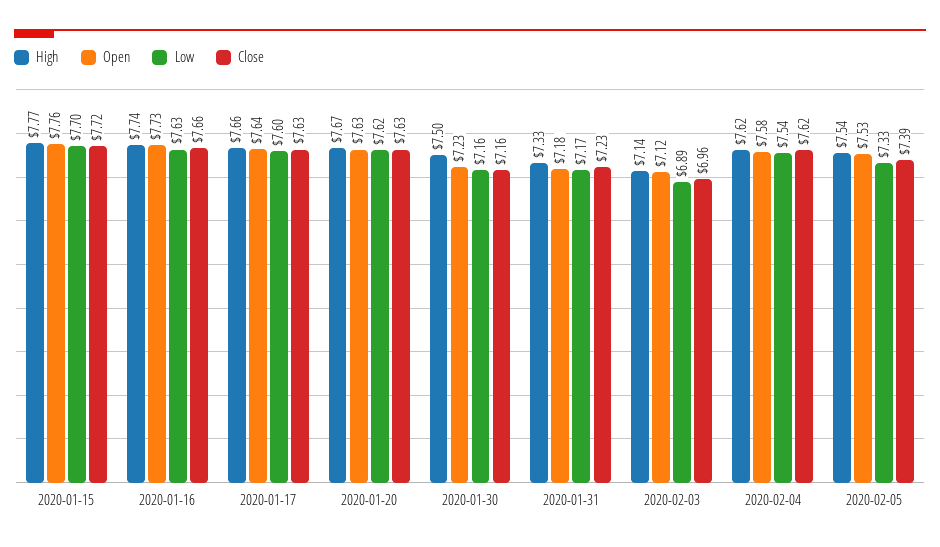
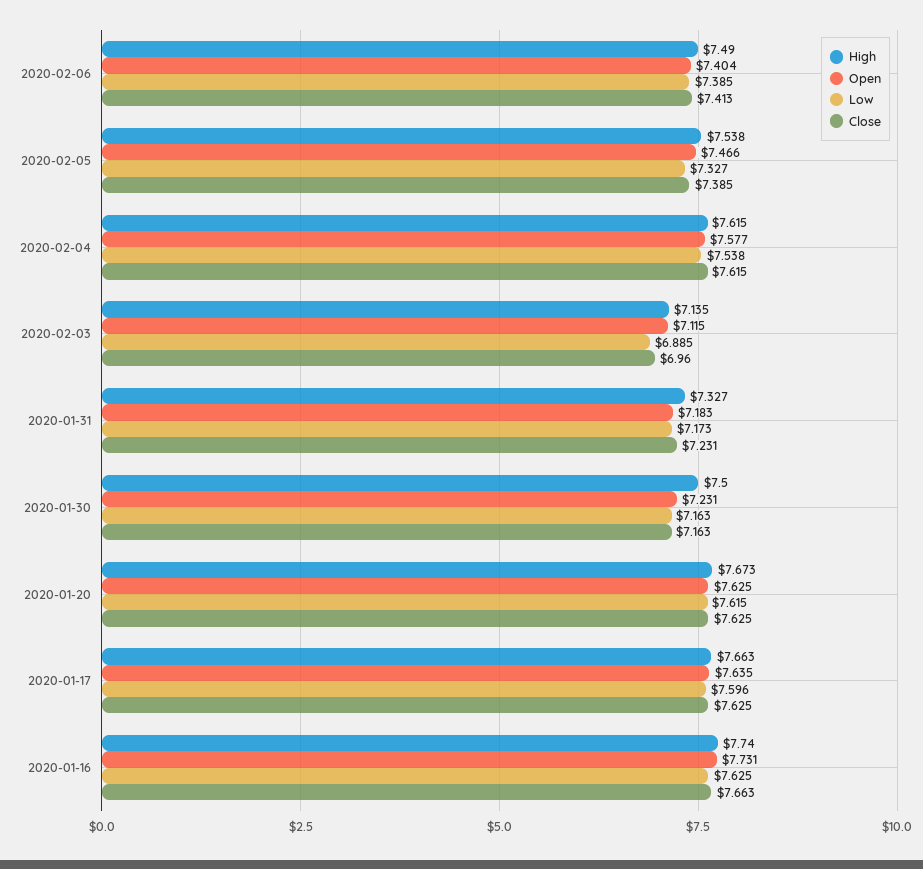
High, 2020-01-15: 7.77 -> none
Open, 2020-01-15: 7.76 -> none
Low, 2020-01-15: 7.7 -> none
Close, 2020-01-15: 7.72 -> none
Open, 2020-02-05: 7.53 -> 7.466
High, 2020-02-06: none -> 7.49
Open, 2020-02-06: none -> 7.404
Low, 2020-02-06: none -> 7.385
Close, 2020-02-06: none -> 7.413

